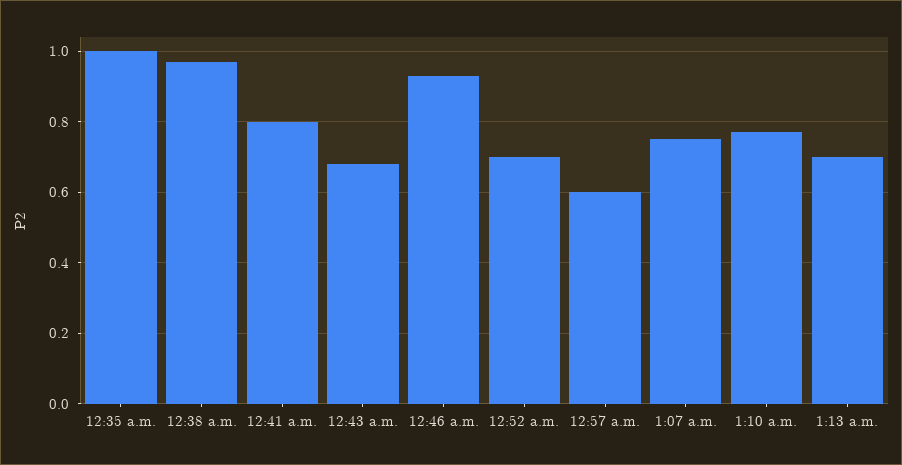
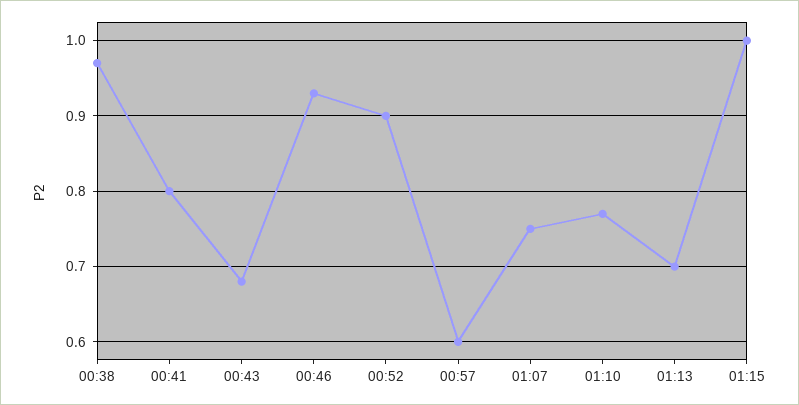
12:35 a.m.: 1 -> none
12:52 a.m.: 0.7 -> 0.9
01:15: none -> 1

